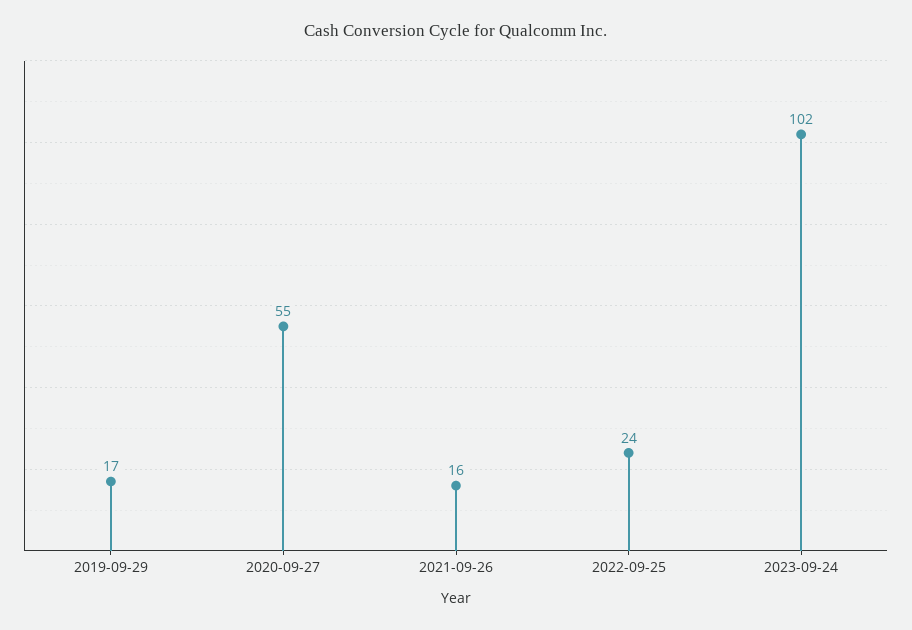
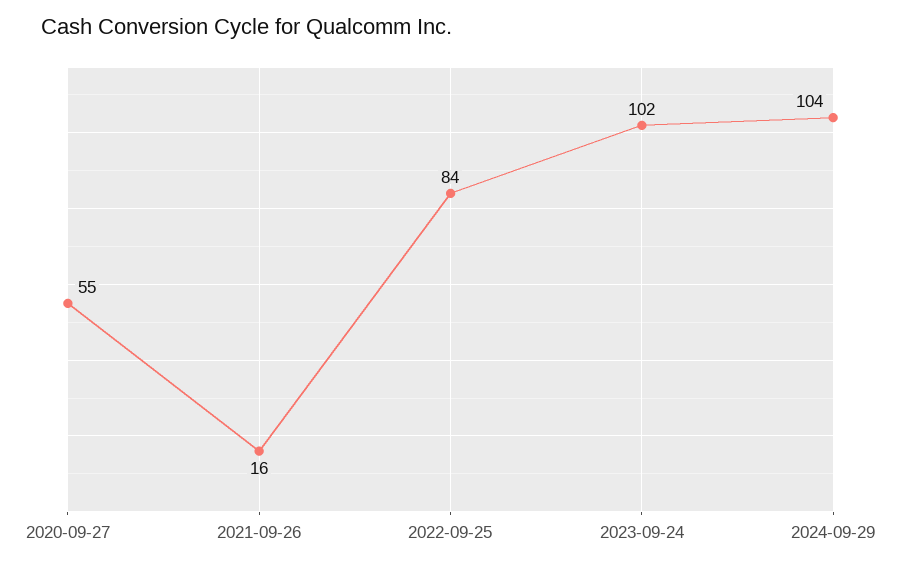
2019-09-29: 17 -> none
2022-09-25: 24 -> 84
2024-09-29: none -> 104

